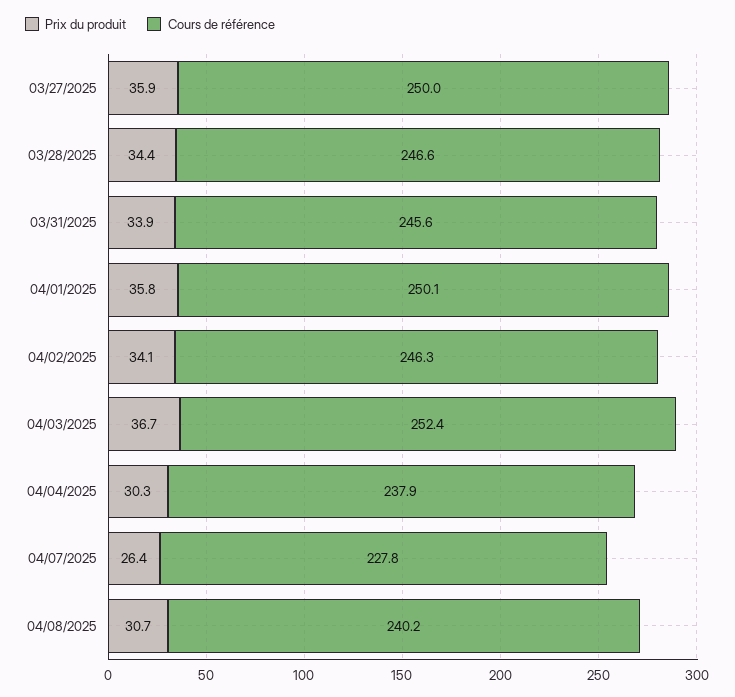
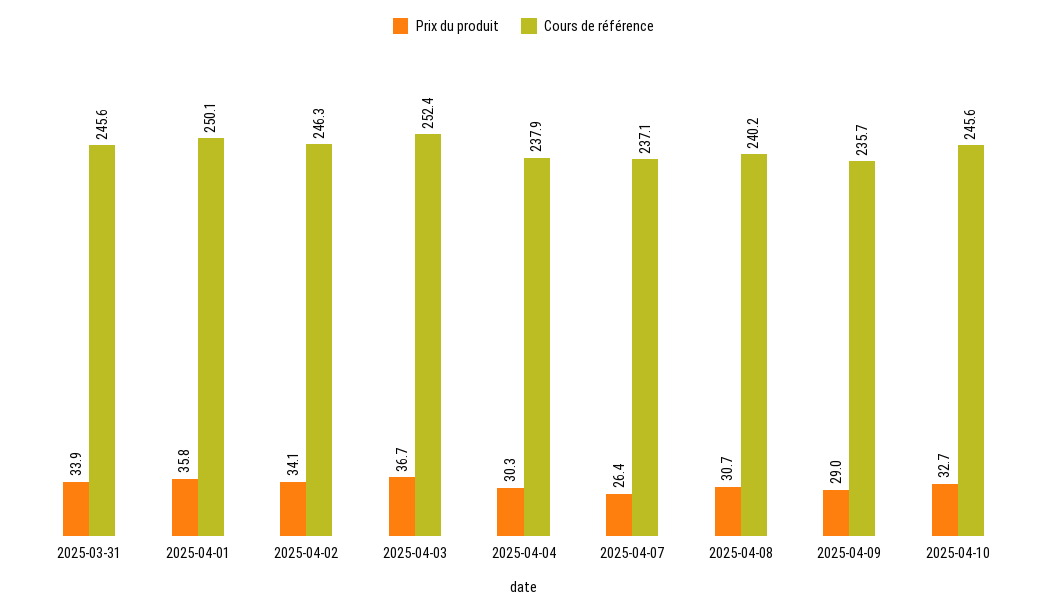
Prix du produit, 03/27/2025: 35.9 -> none
Cours de référence, 03/27/2025: 250 -> none
Prix du produit, 03/28/2025: 34.4 -> none
Cours de référence, 03/28/2025: 246.6 -> none
Cours de référence, 04/07/2025: 227.8 -> 237.1
Prix du produit, 2025-04-09: none -> 29
Cours de référence, 2025-04-09: none -> 235.7
Prix du produit, 2025-04-10: none -> 32.7
Cours de référence, 2025-04-10: none -> 245.6

